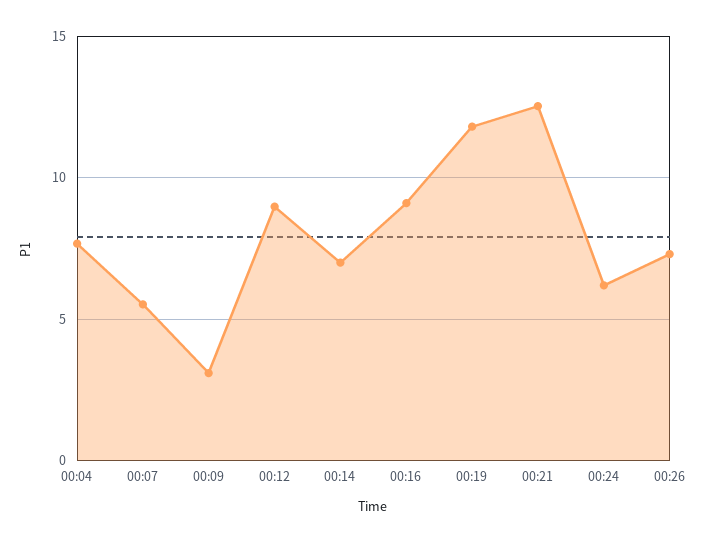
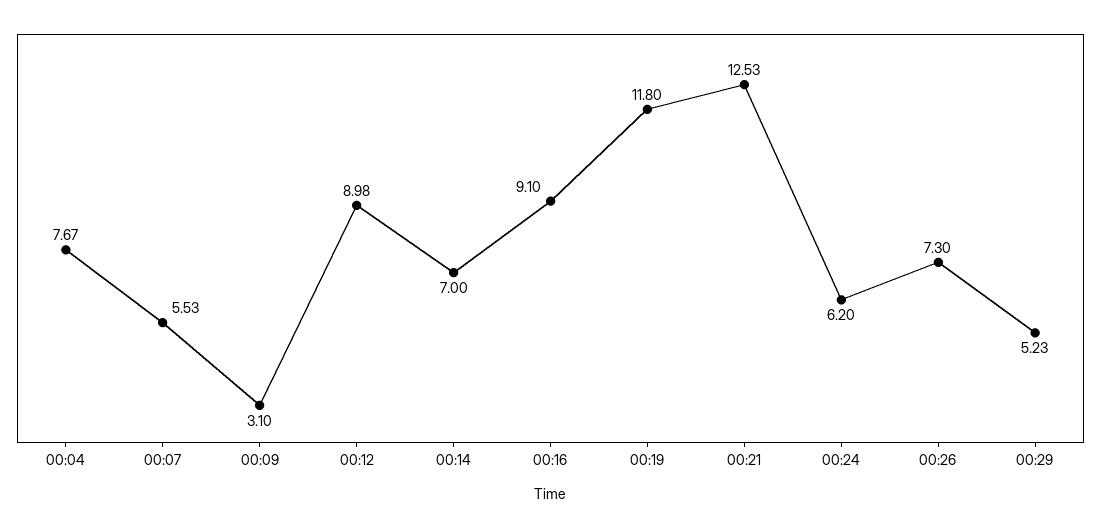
00:29: none -> 5.23

